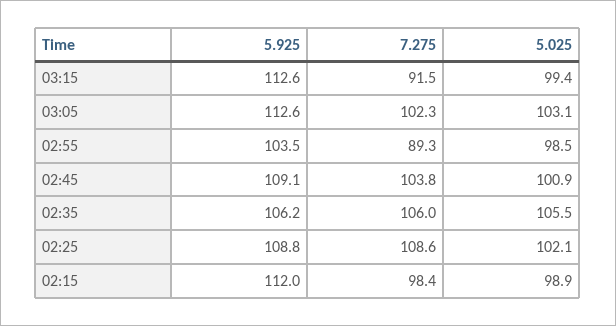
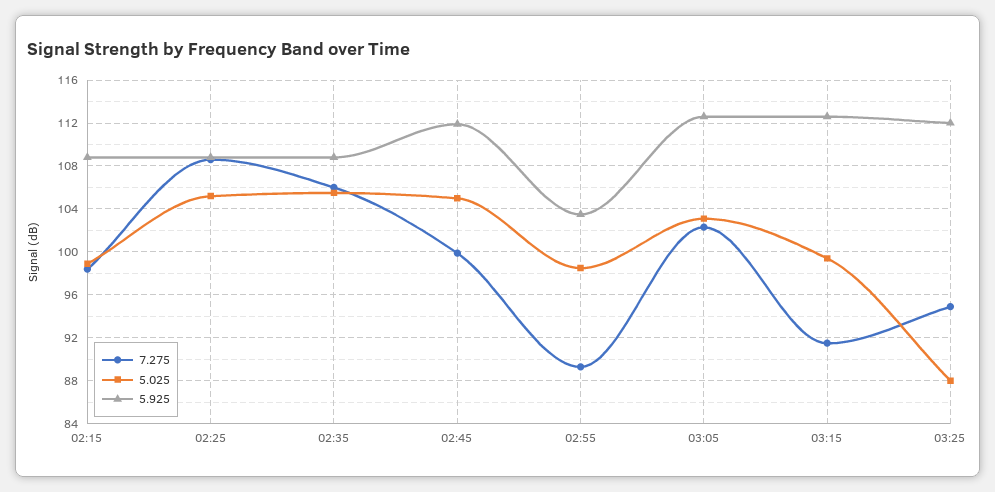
5.925, 02:45: 109.1 -> 112
7.275, 02:45: 103.8 -> 100
5.025, 02:45: 100.9 -> 105
5.925, 02:35: 106.2 -> 109
5.025, 02:25: 102.1 -> 105
5.925, 02:15: 112 -> 109
7.275, 03:25: none -> 95
5.025, 03:25: none -> 88
5.925, 03:25: none -> 112

